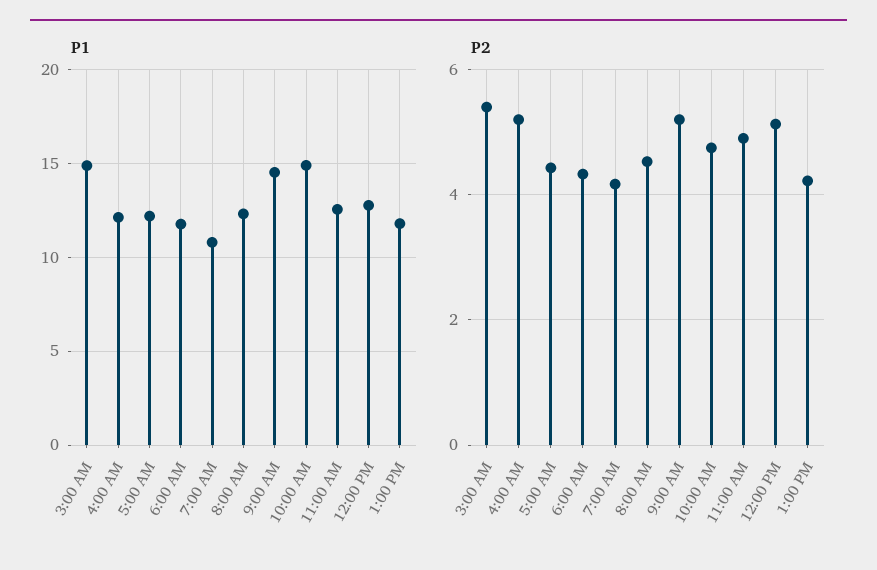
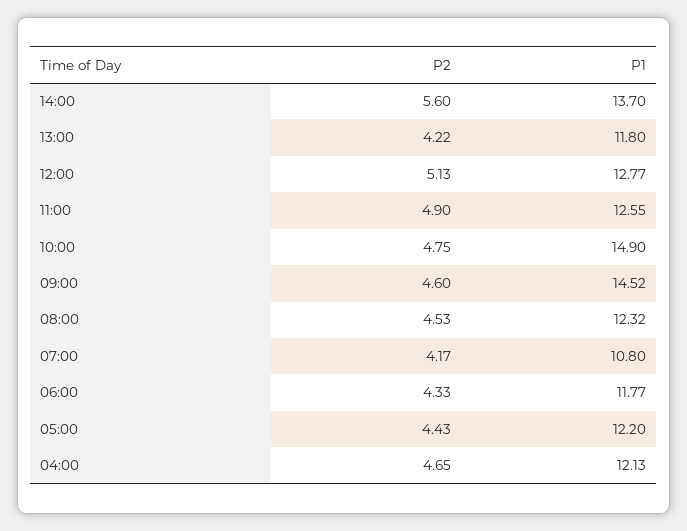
P1, 3:00 AM: 15 -> none
P2, 3:00 AM: 5.4 -> none
P2, 4:00 AM: 5.2 -> 4.65
P2, 9:00 AM: 5.2 -> 4.6
P2, 14:00: none -> 5.6
P1, 14:00: none -> 13.7

